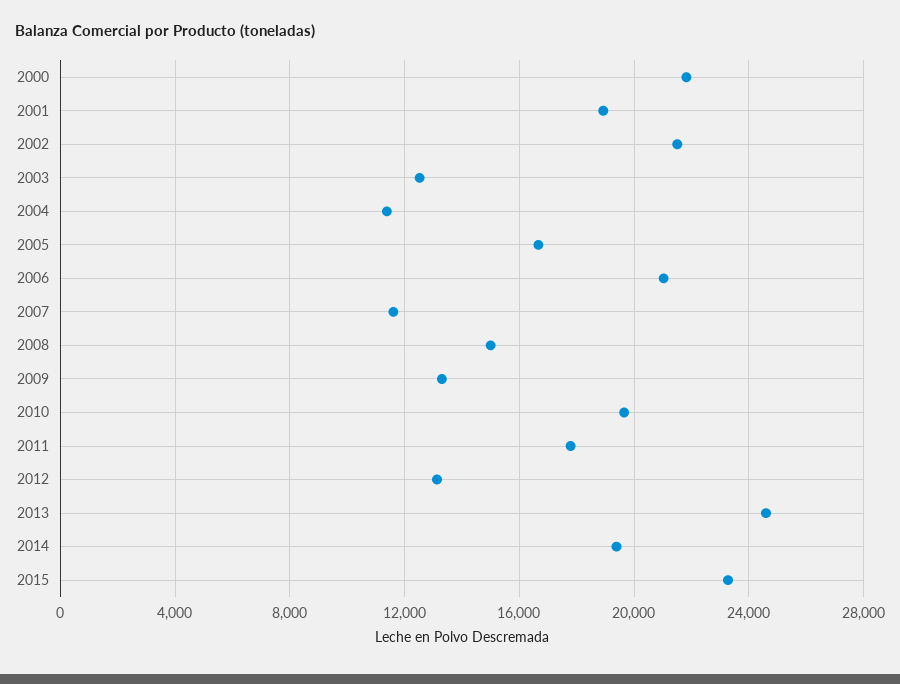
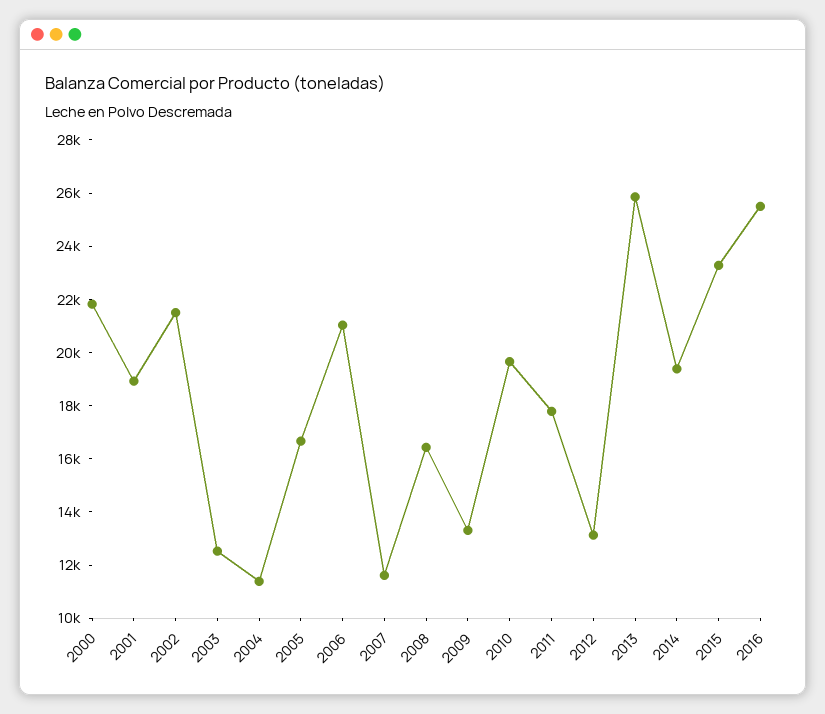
2008: 15000 -> 16500
2013: 24500 -> 26000
2016: none -> 25500

